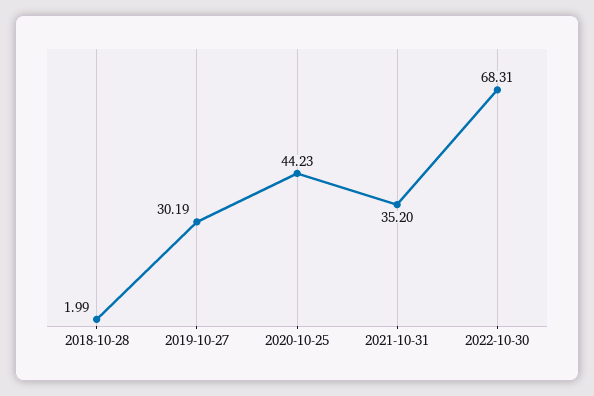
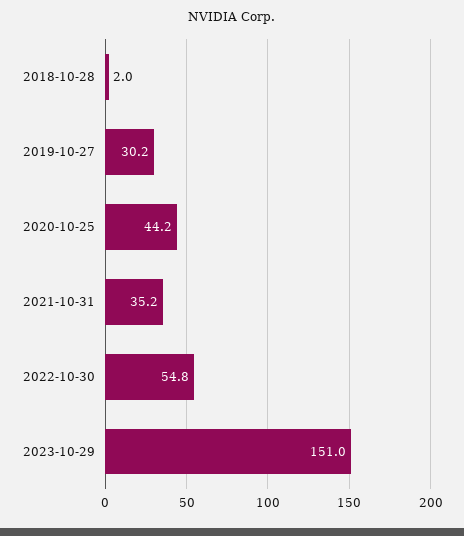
2022-10-30: 68.31 -> 54.8
2023-10-29: none -> 151

